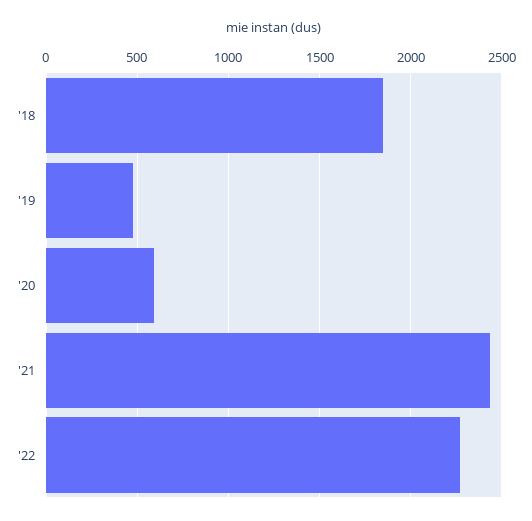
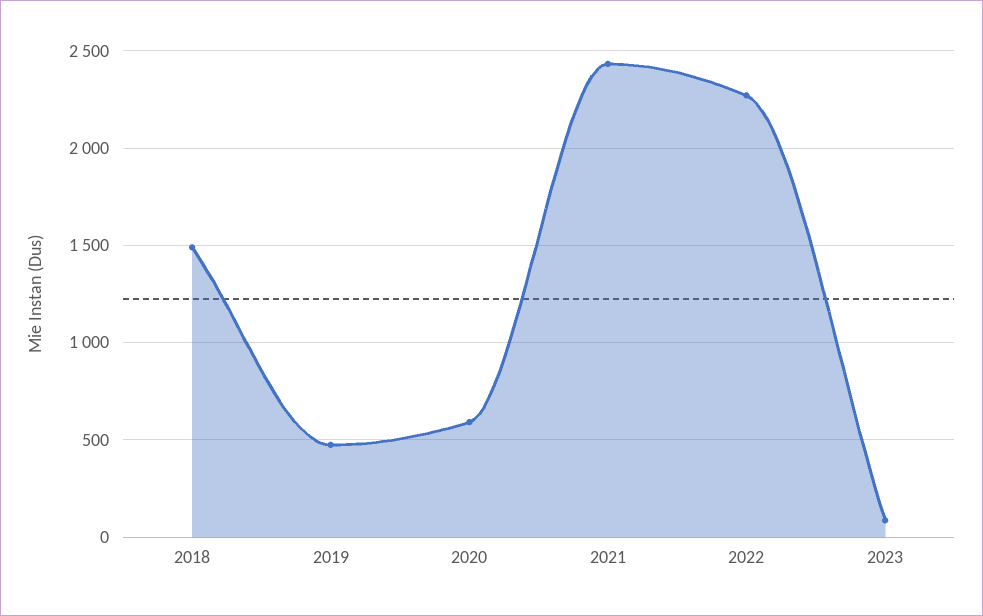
'18: 1850 -> 1500
2023: none -> 100

